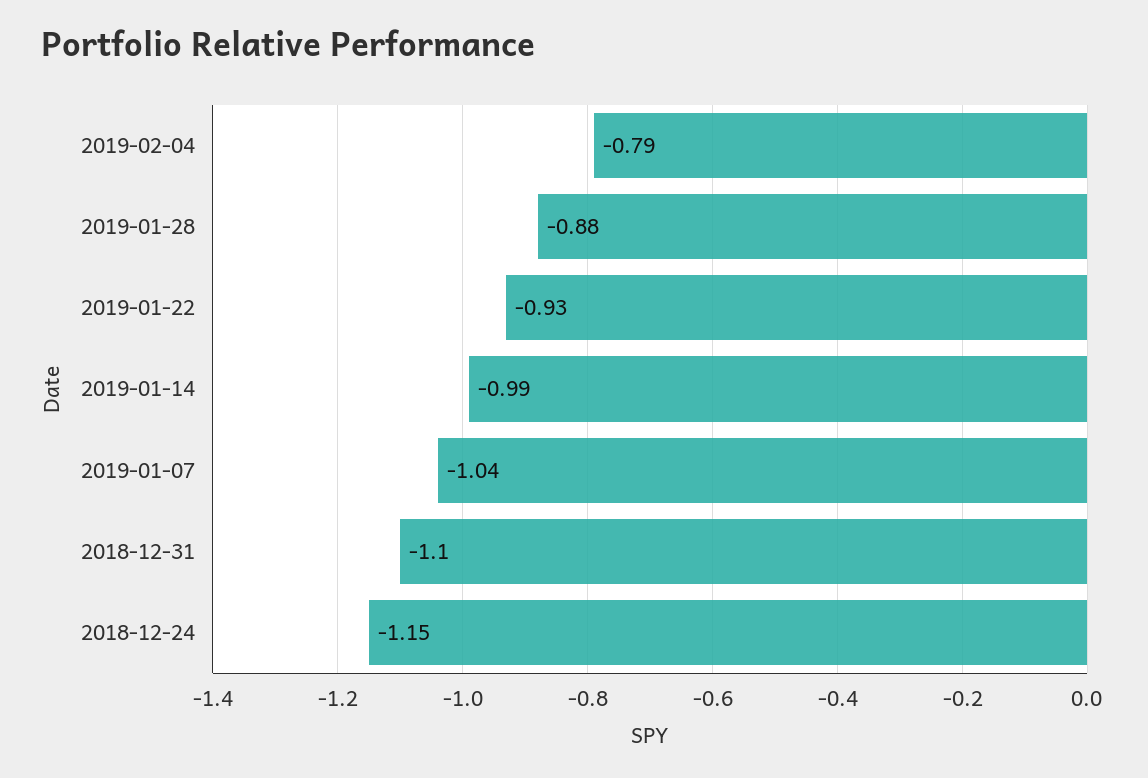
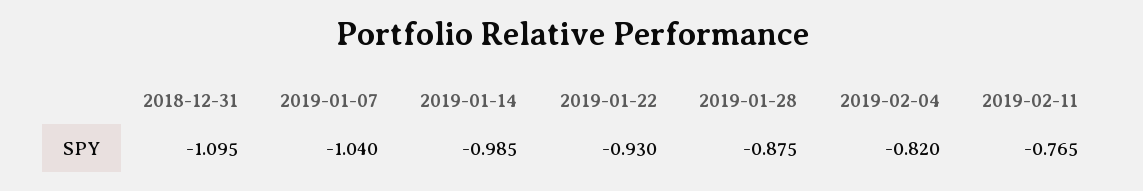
2019-02-04: -0.79 -> -0.82
2018-12-24: -1.15 -> none
2019-02-11: none -> -0.765

